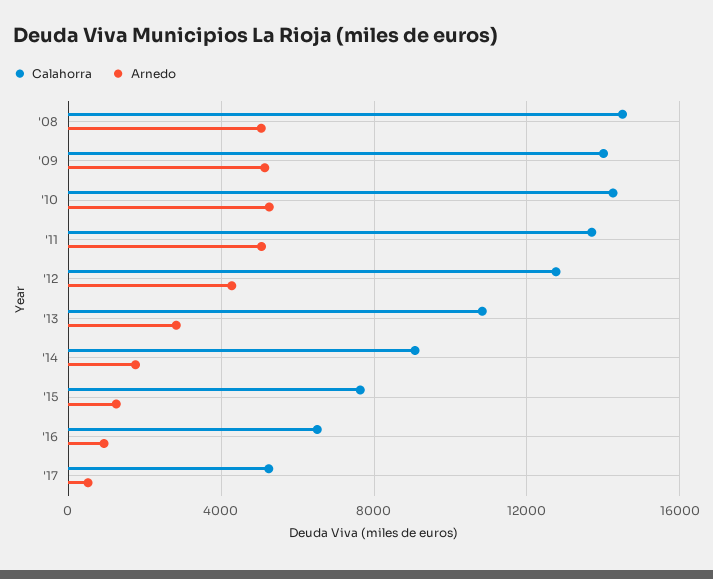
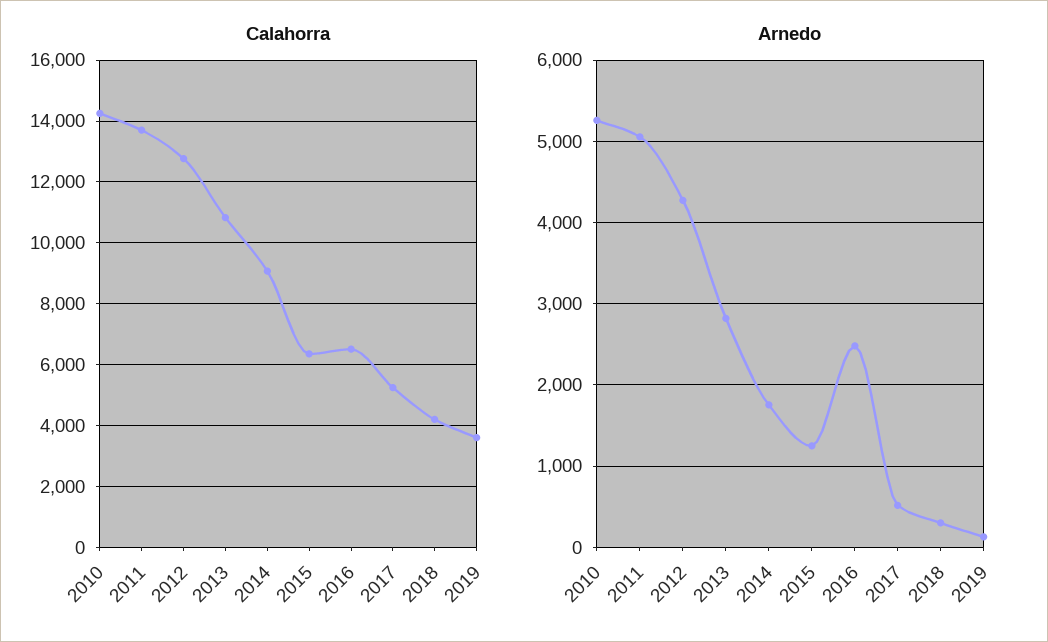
Calahorra, '08: 14500 -> none
Arnedo, '08: 5000 -> none
Calahorra, '09: 14000 -> none
Arnedo, '09: 5000 -> none
Calahorra, '15: 7500 -> 6400
Arnedo, '16: 1000 -> 2500
Calahorra, 2018: none -> 4200
Calahorra, 2019: none -> 3600
Arnedo, 2018: none -> 300
Arnedo, 2019: none -> 100

